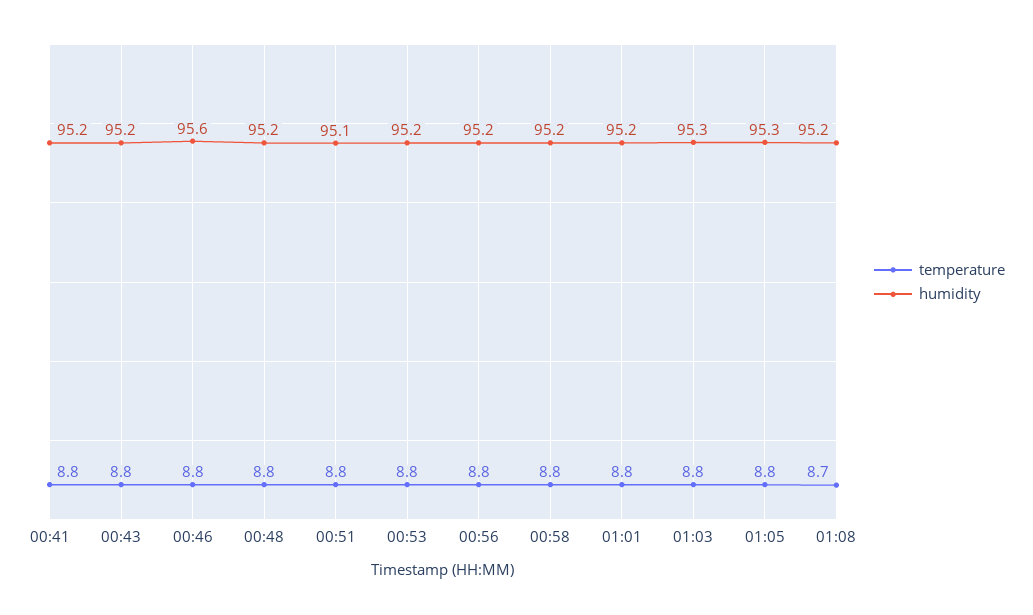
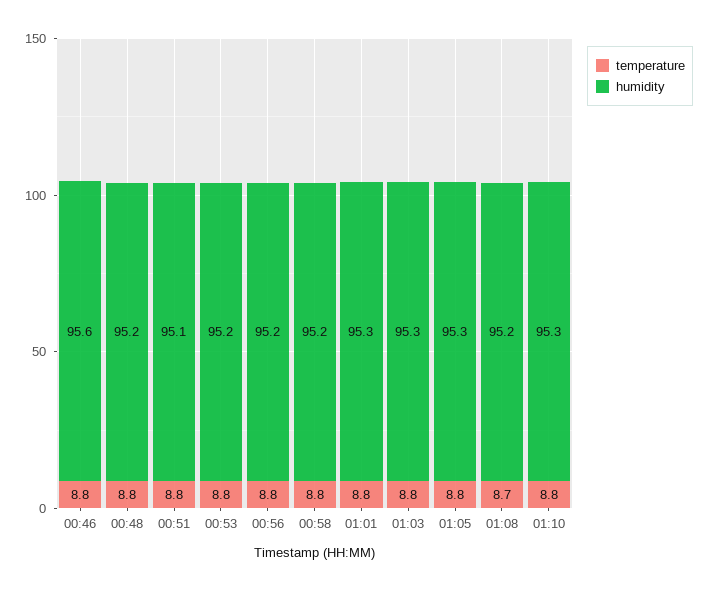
temperature, 00:41: 8.8 -> none
humidity, 00:41: 95.2 -> none
temperature, 00:43: 8.8 -> none
humidity, 00:43: 95.2 -> none
humidity, 01:01: 95.2 -> 95.3
temperature, 01:10: none -> 8.8
humidity, 01:10: none -> 95.3

